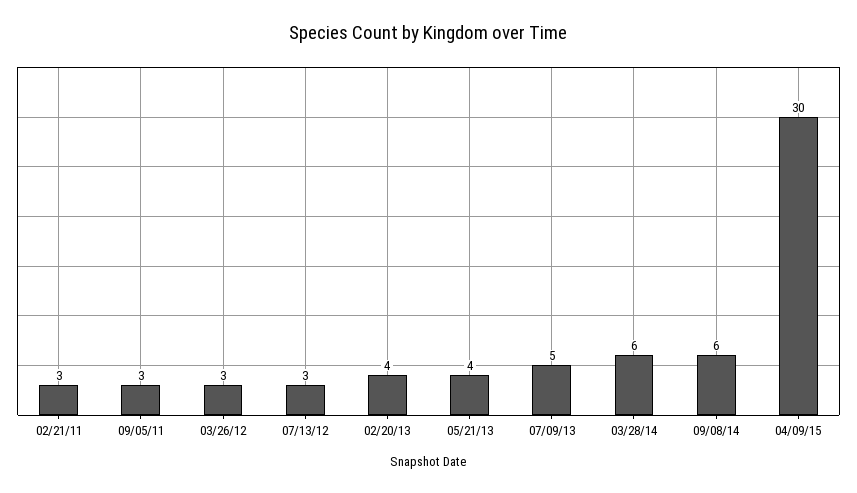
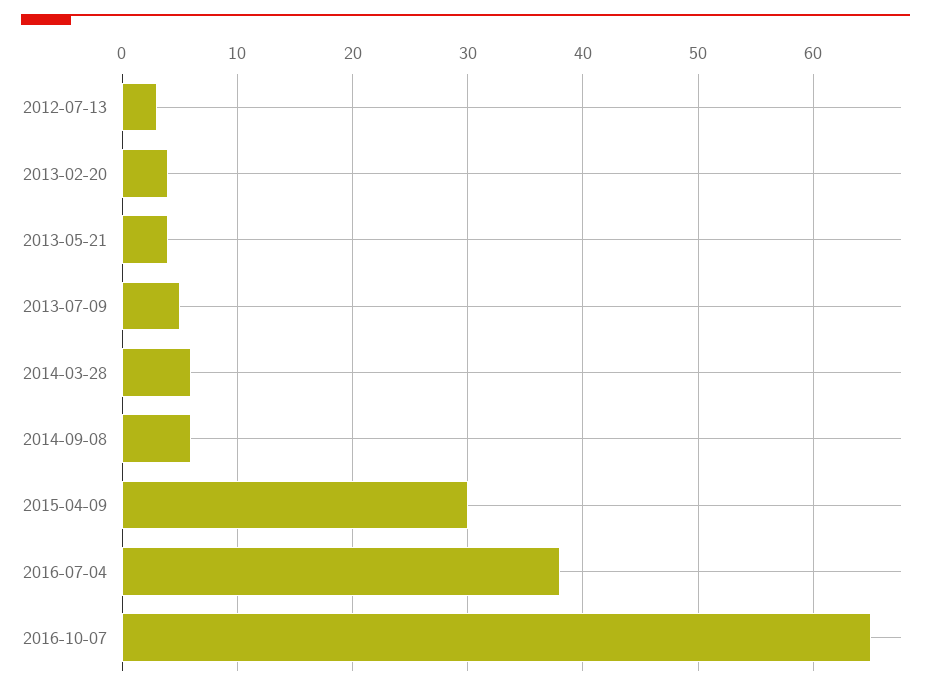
02/21/11: 3 -> none
09/05/11: 3 -> none
03/26/12: 3 -> none
2016-07-04: none -> 38
2016-10-07: none -> 65

